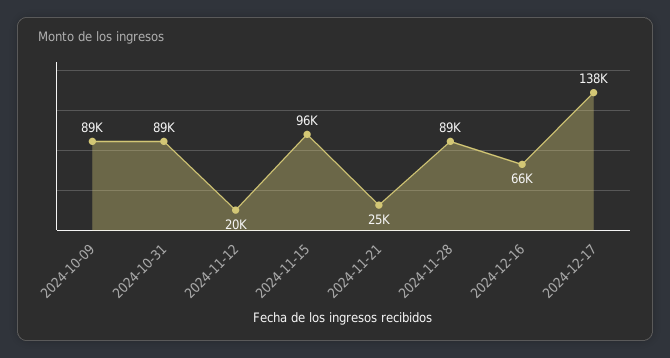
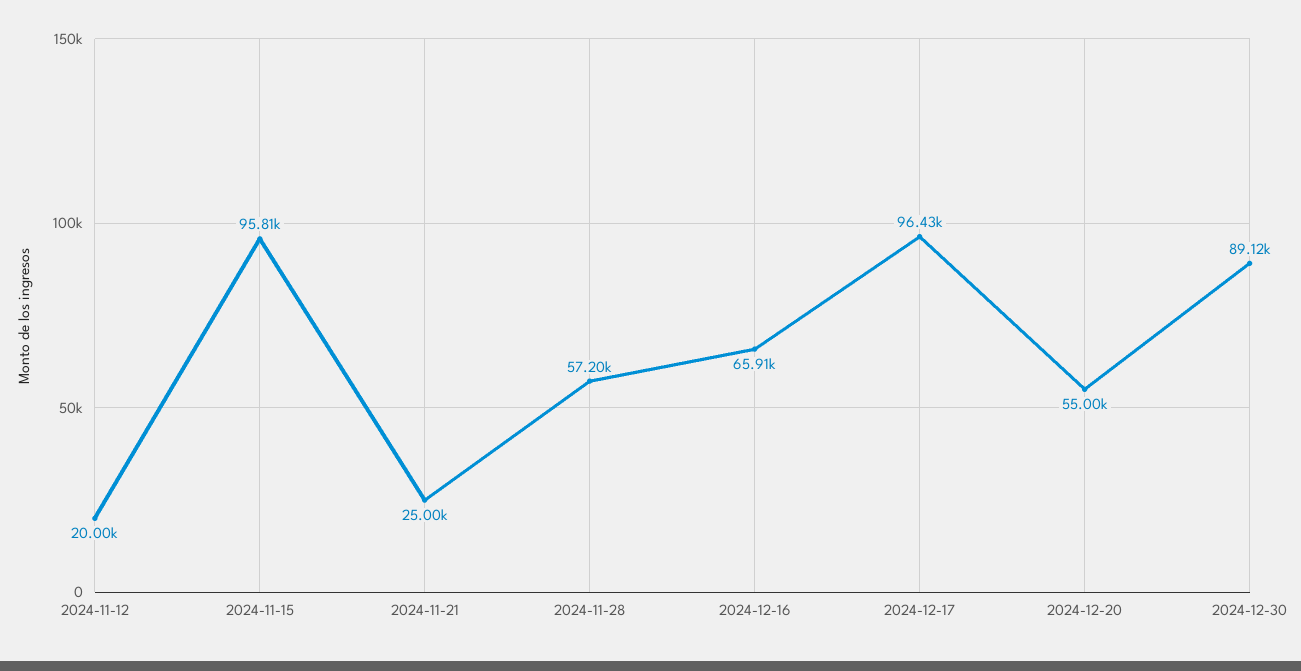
2024-10-09: 89000 -> none
2024-10-31: 89000 -> none
2024-11-28: 89000 -> 57200
2024-12-17: 138000 -> 96430
2024-12-20: none -> 55000
2024-12-30: none -> 89120

